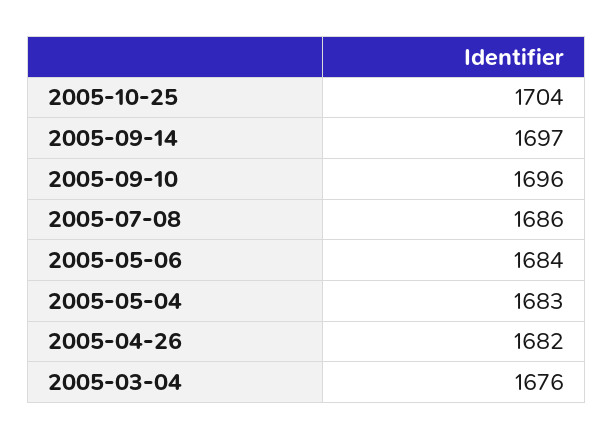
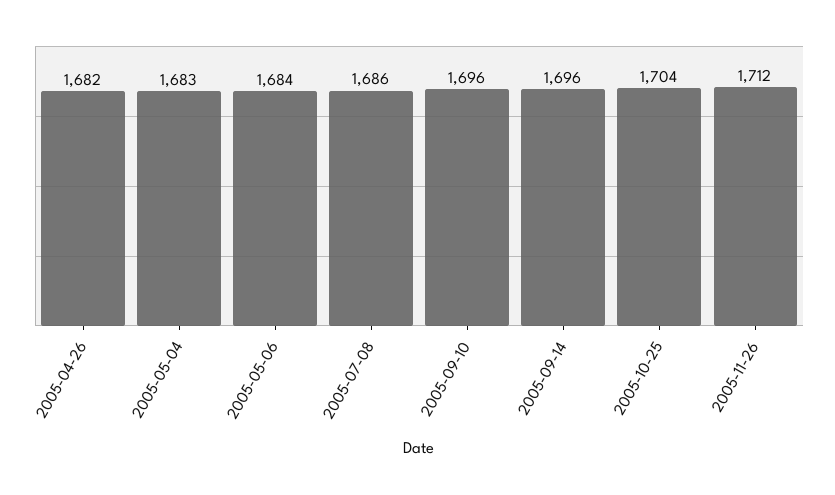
2005-09-14: 1697 -> 1696
2005-03-04: 1676 -> none
2005-11-26: none -> 1712

